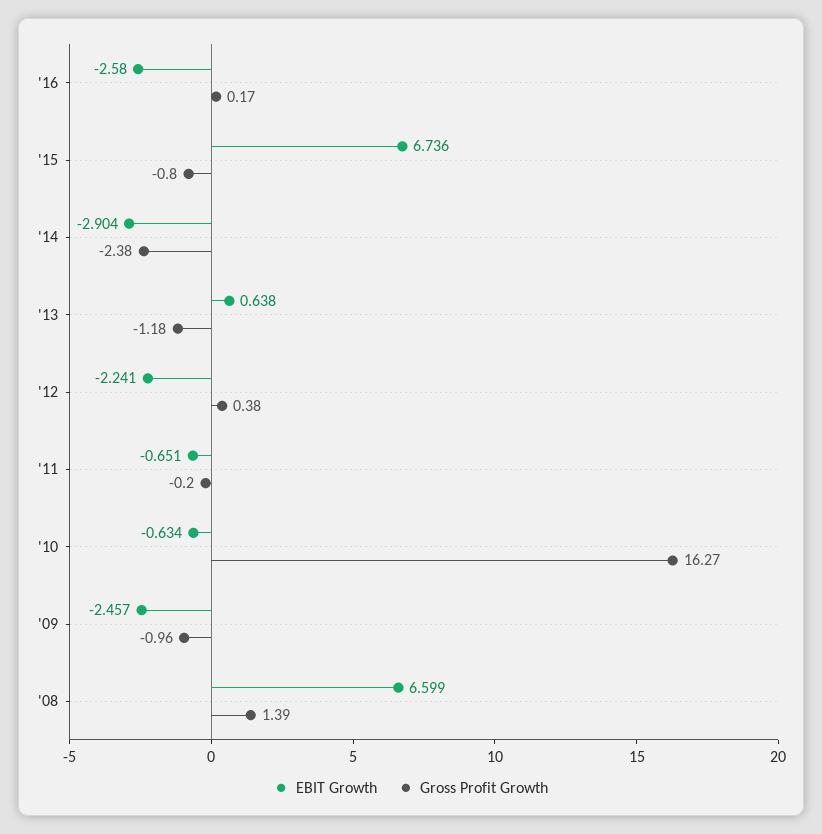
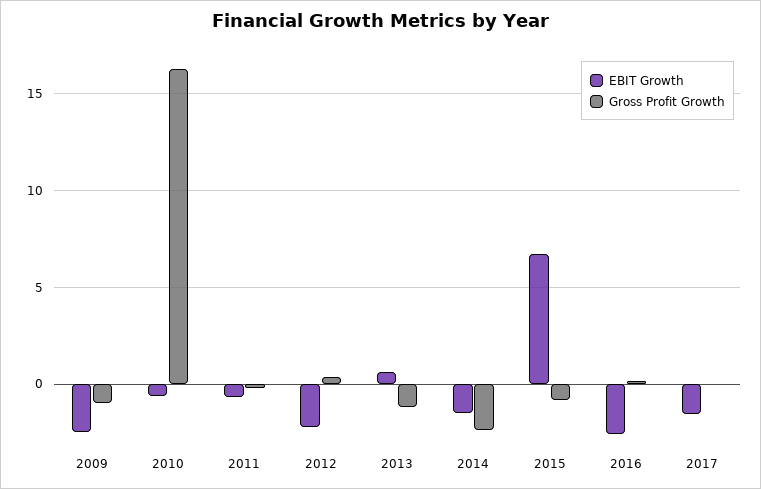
EBIT Growth, '14: -2.904 -> -1.5
EBIT Growth, '08: 6.599 -> none
Gross Profit Growth, '08: 1.39 -> none
EBIT Growth, 2017: none -> -1.5
Gross Profit Growth, 2017: none -> 0

